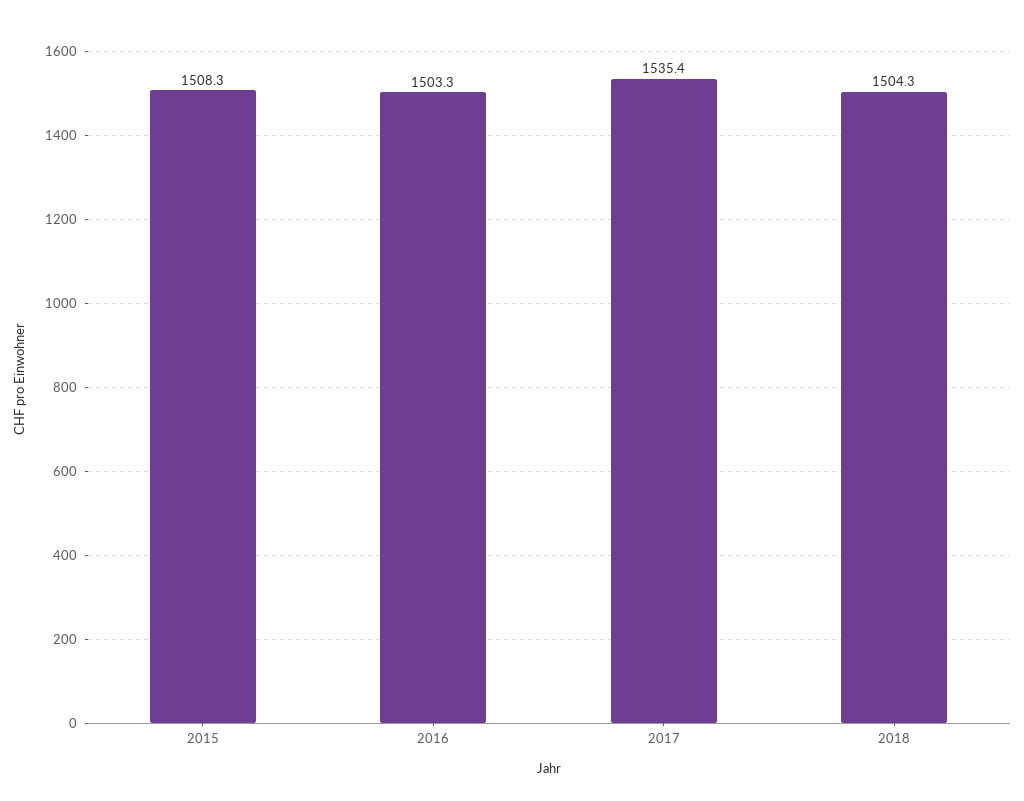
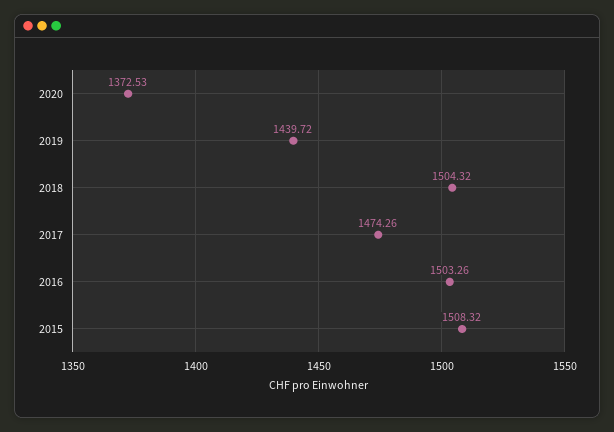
2017: 1535.4 -> 1474.26
2020: none -> 1372.53
2019: none -> 1439.72

